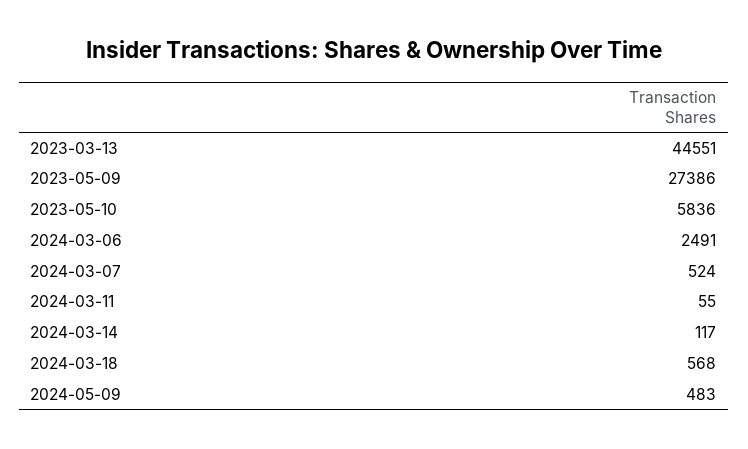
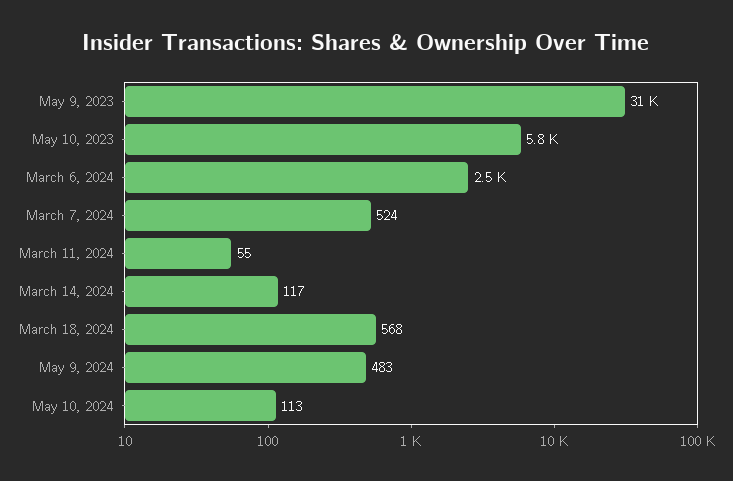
2023-03-13: 44551 -> none
2023-05-09: 27386 -> 31000
May 10, 2024: none -> 113

